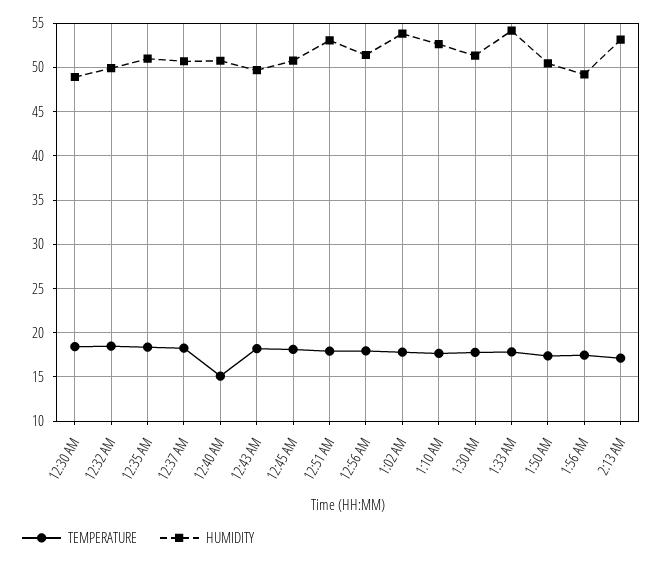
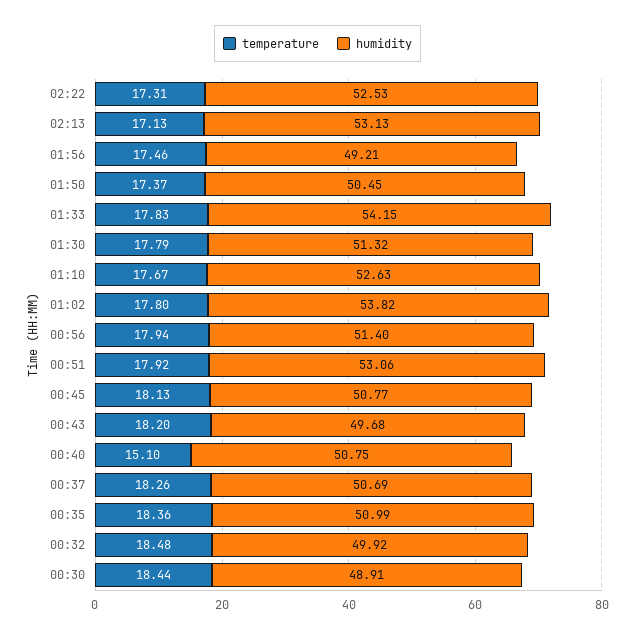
TEMPERATURE, 02:22: none -> 17.31
HUMIDITY, 02:22: none -> 52.53

